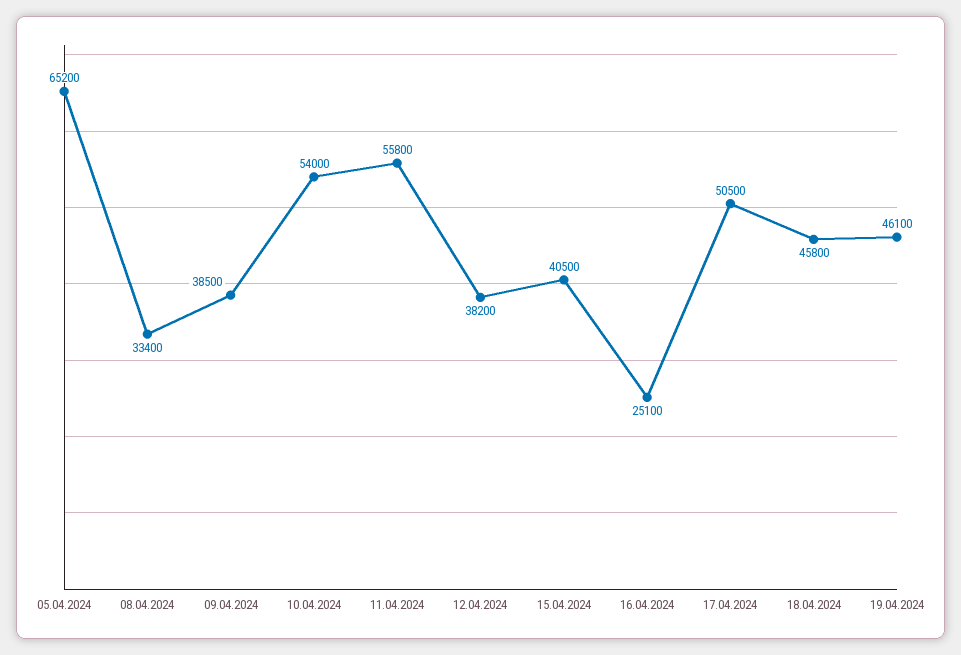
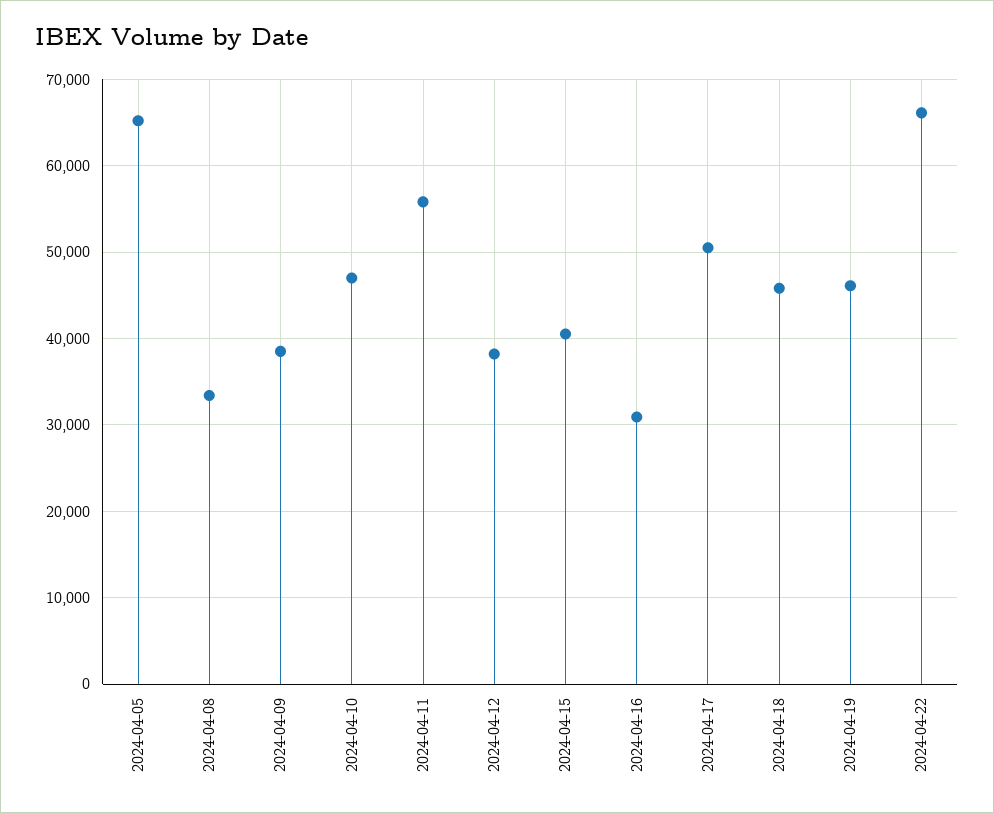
10.04.2024: 54000 -> 47000
16.04.2024: 25100 -> 31000
2024-04-22: none -> 66000

